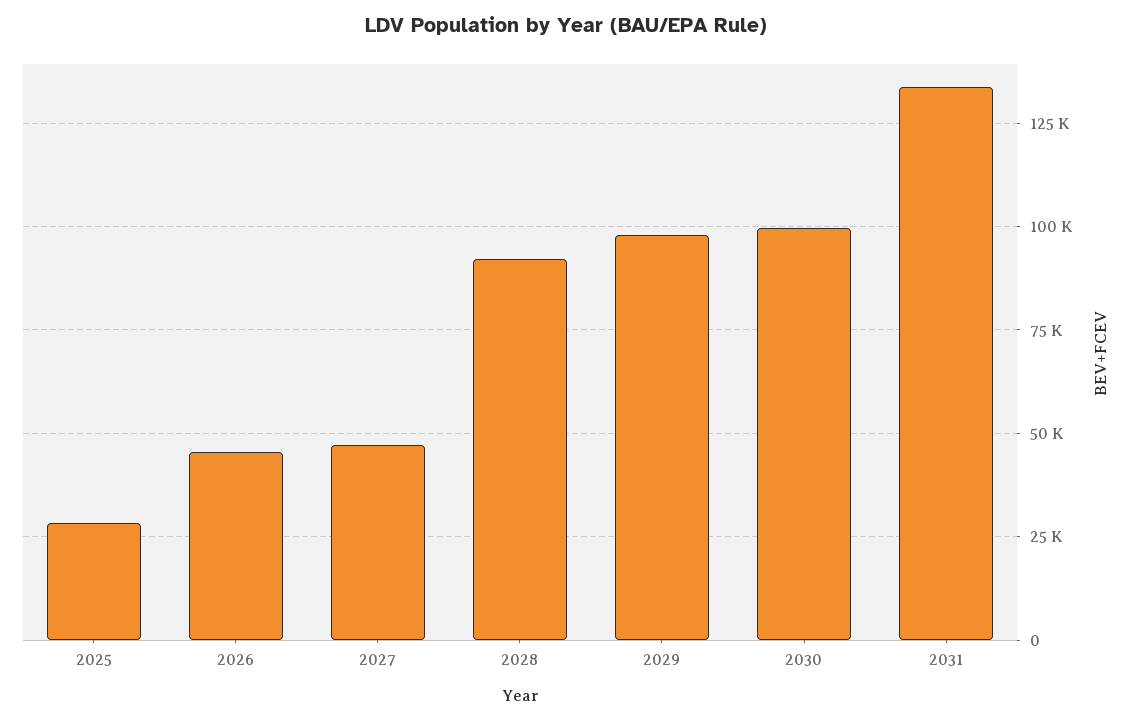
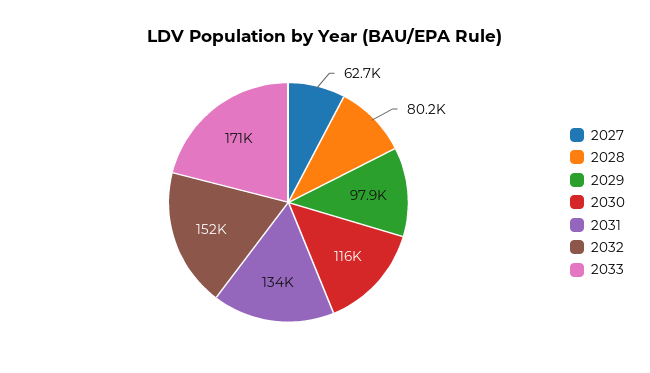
2025: 27500 -> none
2026: 45000 -> none
2027: 47500 -> 62700
2028: 92500 -> 80200
2030: 100000 -> 116000
2032: none -> 152000
2033: none -> 171000

